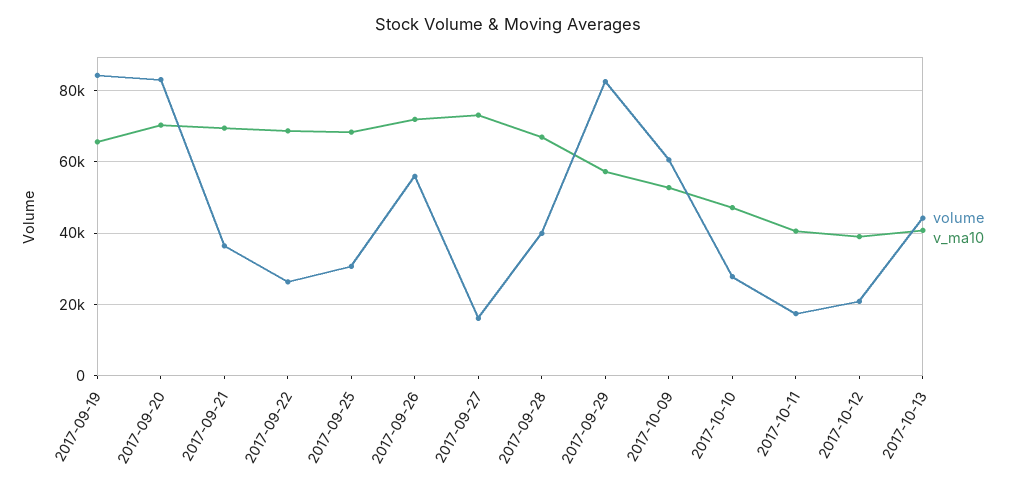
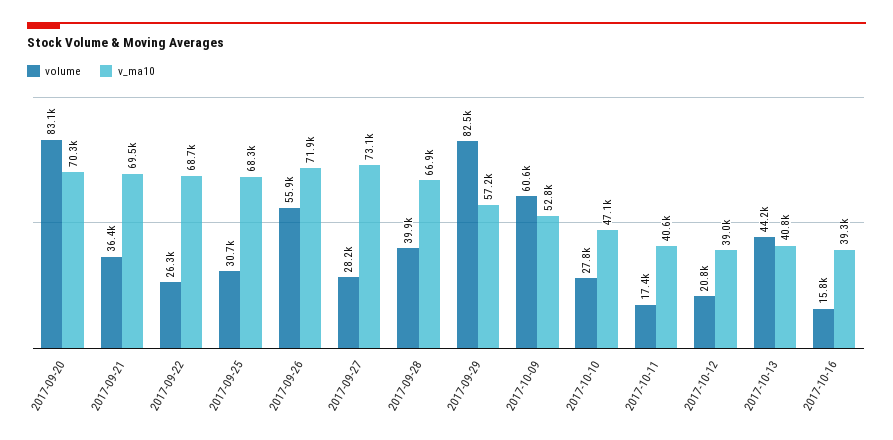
volume, 2017-09-19: 84000 -> none
v_ma10, 2017-09-19: 66000 -> none
volume, 2017-09-27: 16000 -> 28200
volume, 2017-10-16: none -> 15800
v_ma10, 2017-10-16: none -> 39300

